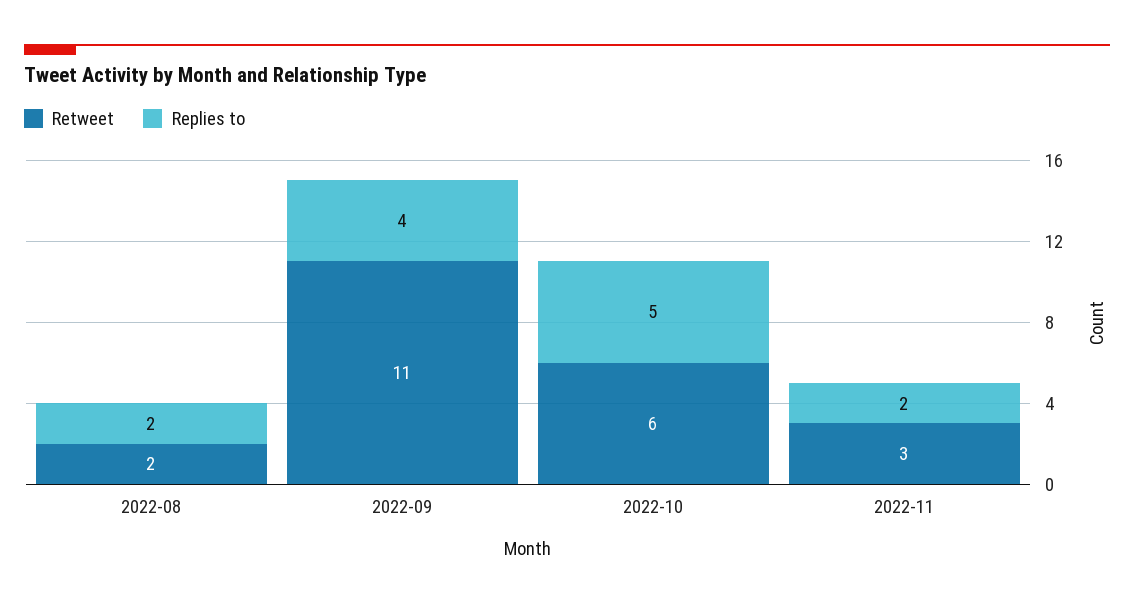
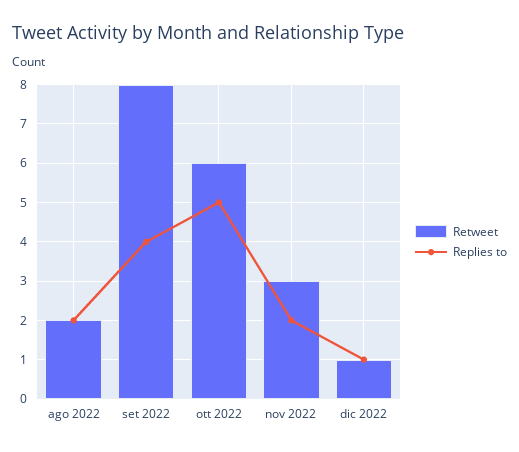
Retweet, 2022-09: 11 -> 8
Retweet, dic 2022: none -> 1
Replies to, dic 2022: none -> 1

